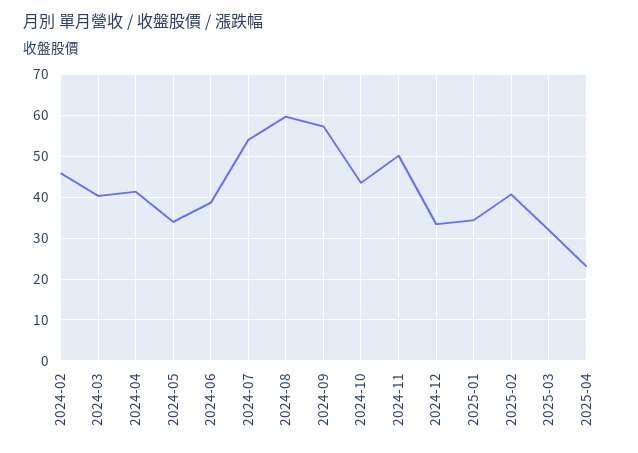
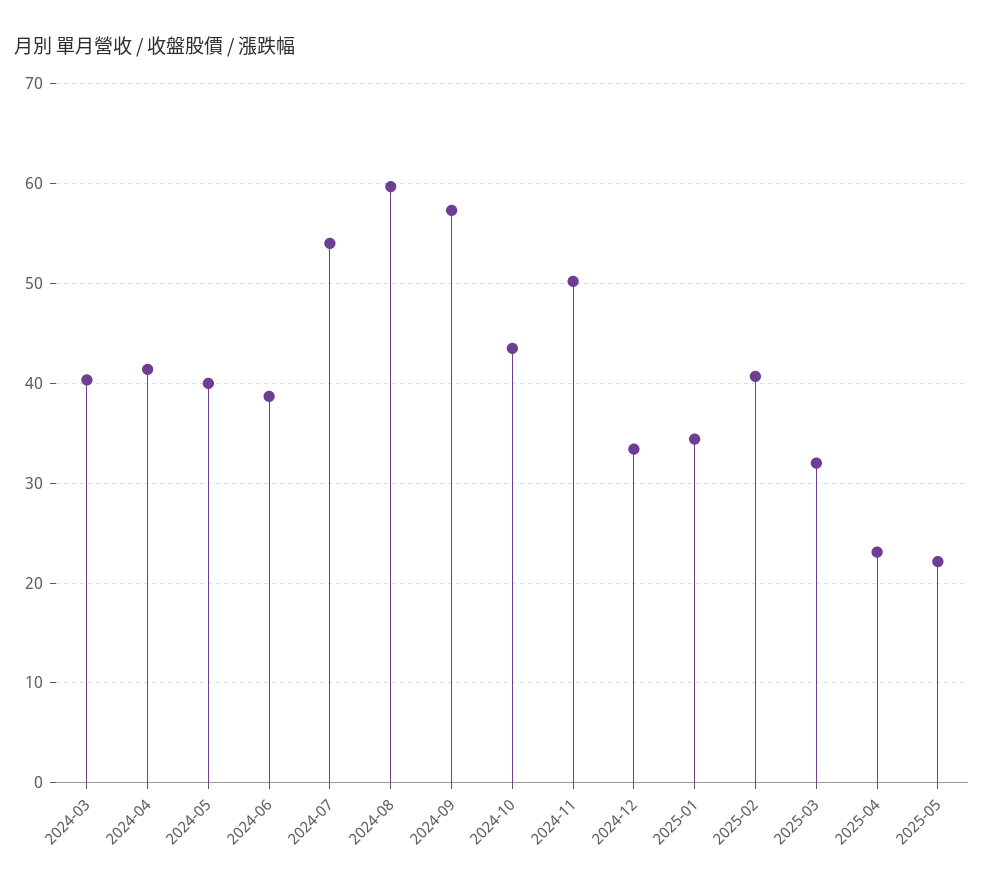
2024-02: 46 -> none
2024-05: 34 -> 40
2025-05: none -> 22

